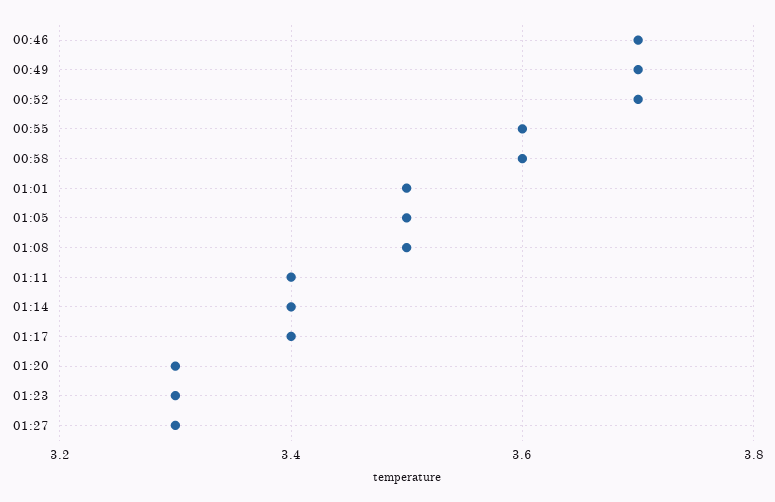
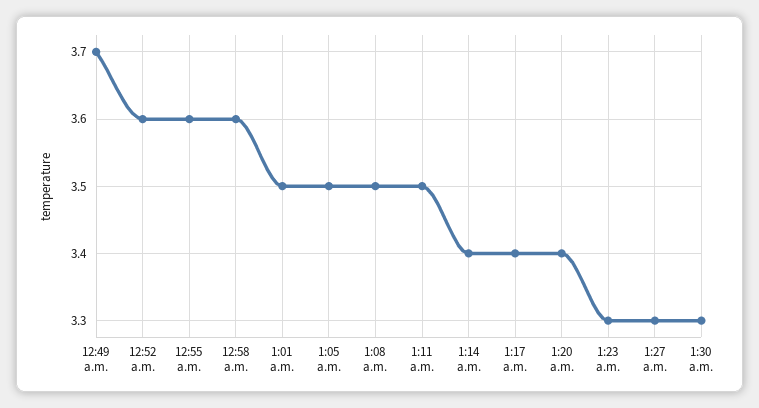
00:46: 3.7 -> none
00:52: 3.7 -> 3.6
01:11: 3.4 -> 3.5
01:20: 3.3 -> 3.4
1:30 a.m.: none -> 3.3

